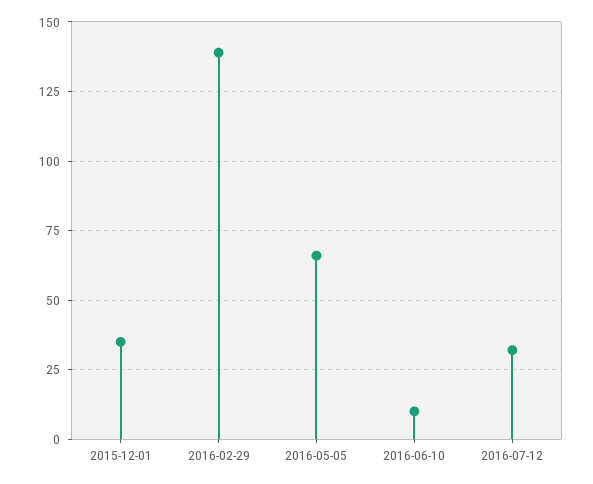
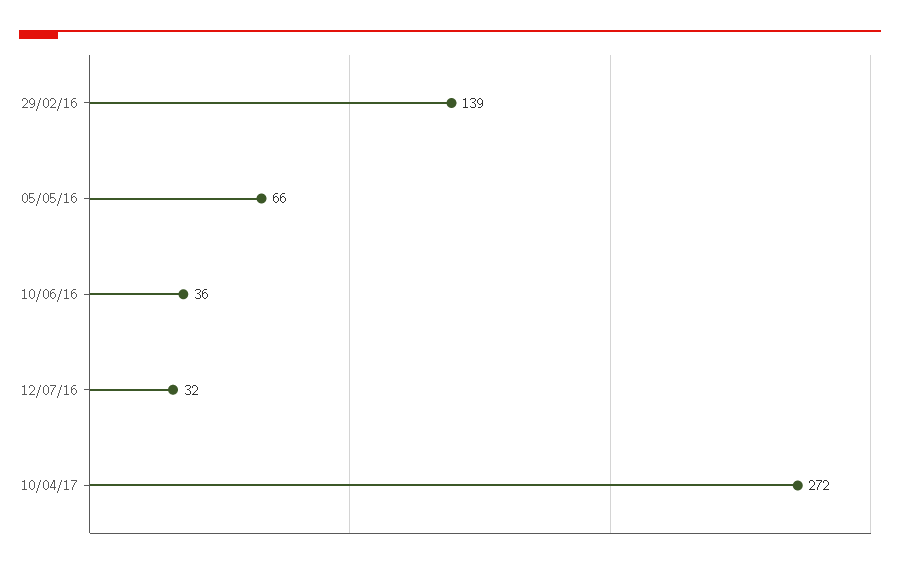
2015-12-01: 35 -> none
2016-06-10: 10 -> 36
10/04/17: none -> 272

